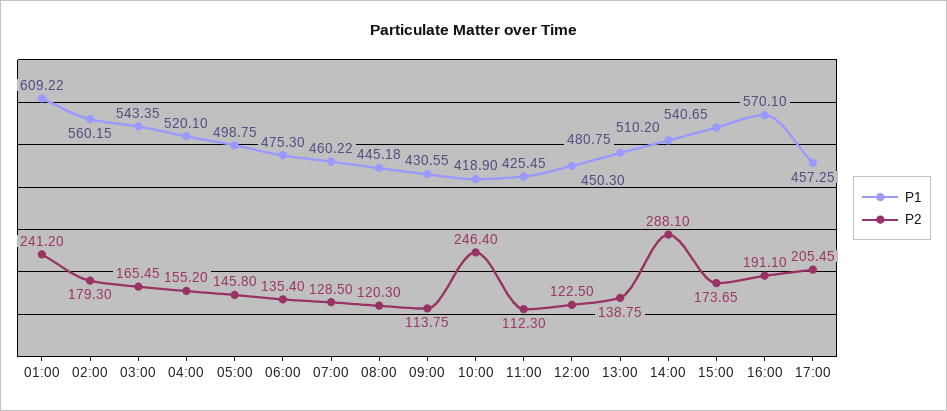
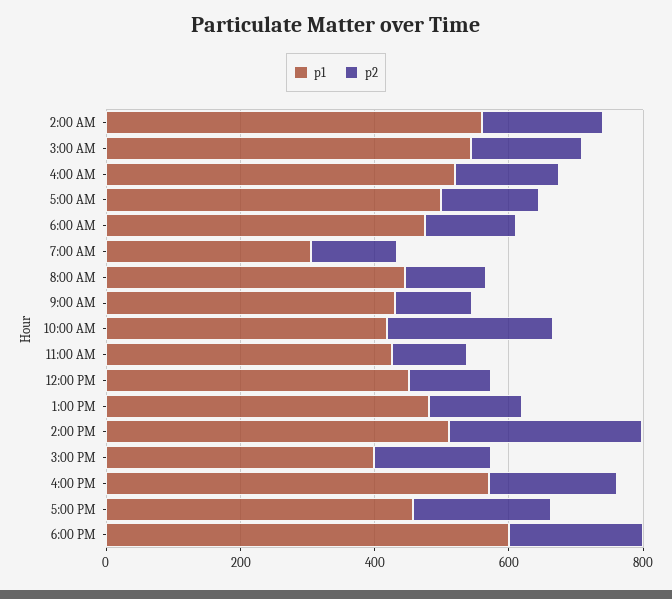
P1, 01:00: 609.22 -> none
P2, 01:00: 241.2 -> none
P1, 07:00: 460.22 -> 300
P1, 15:00: 540.65 -> 400
P1, 6:00 PM: none -> 600
P2, 6:00 PM: none -> 200

